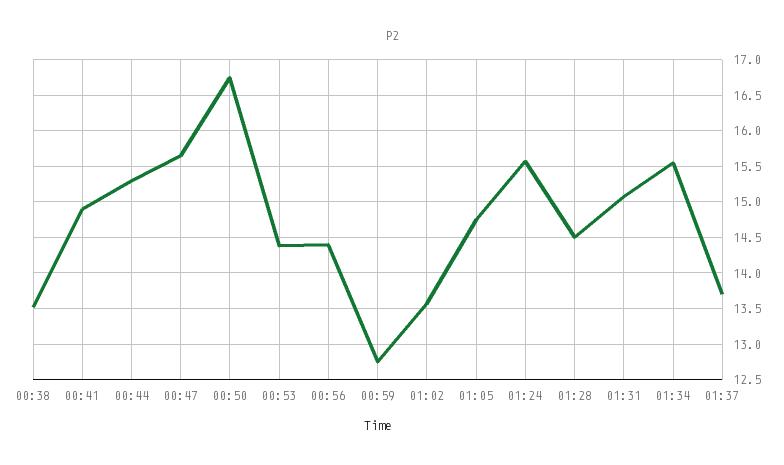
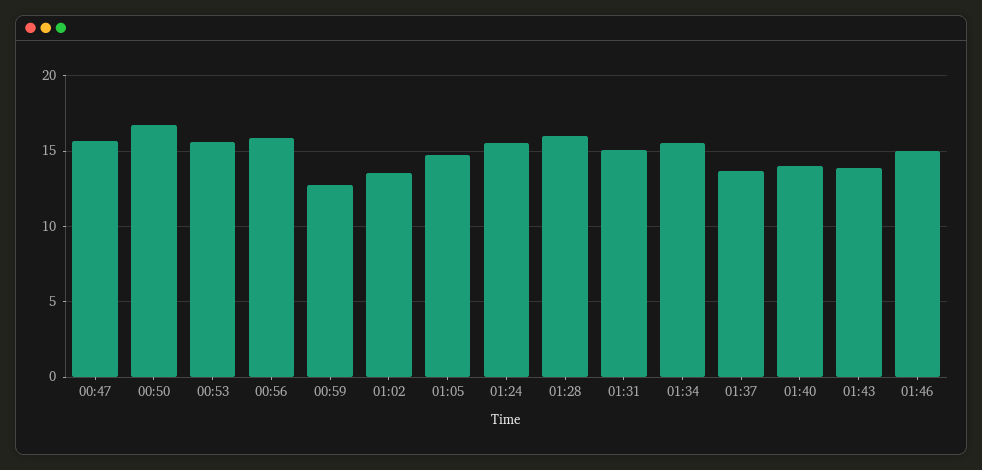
00:38: 13.5 -> none
00:41: 14.9 -> none
00:44: 15.3 -> none
00:53: 14.4 -> 15.5
00:56: 14.4 -> 16
01:28: 14.5 -> 16
01:40: none -> 14
01:43: none -> 14
01:46: none -> 15

